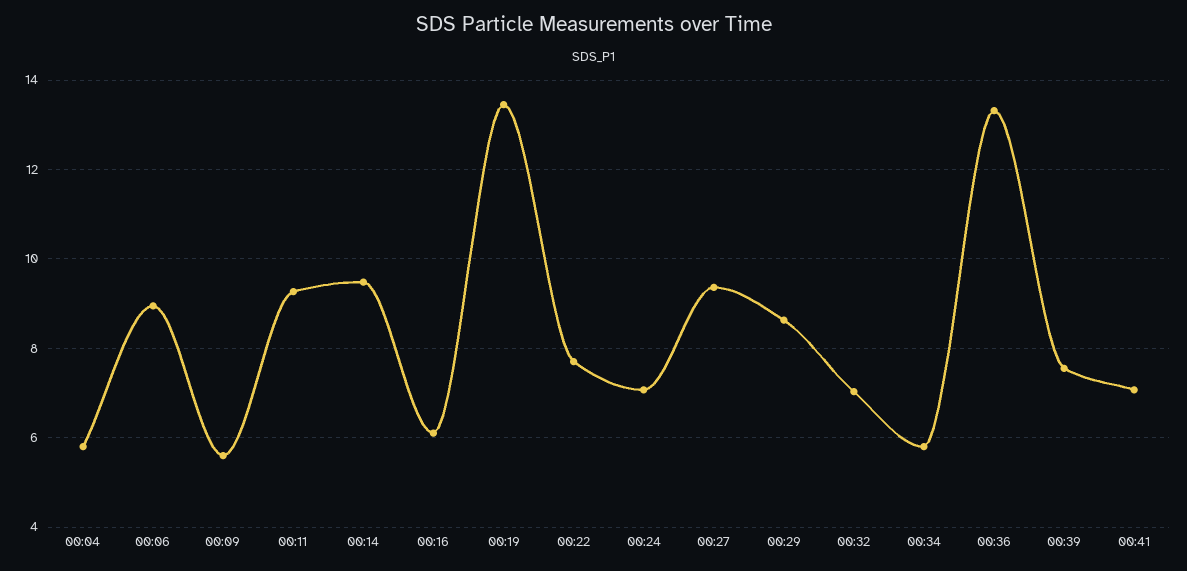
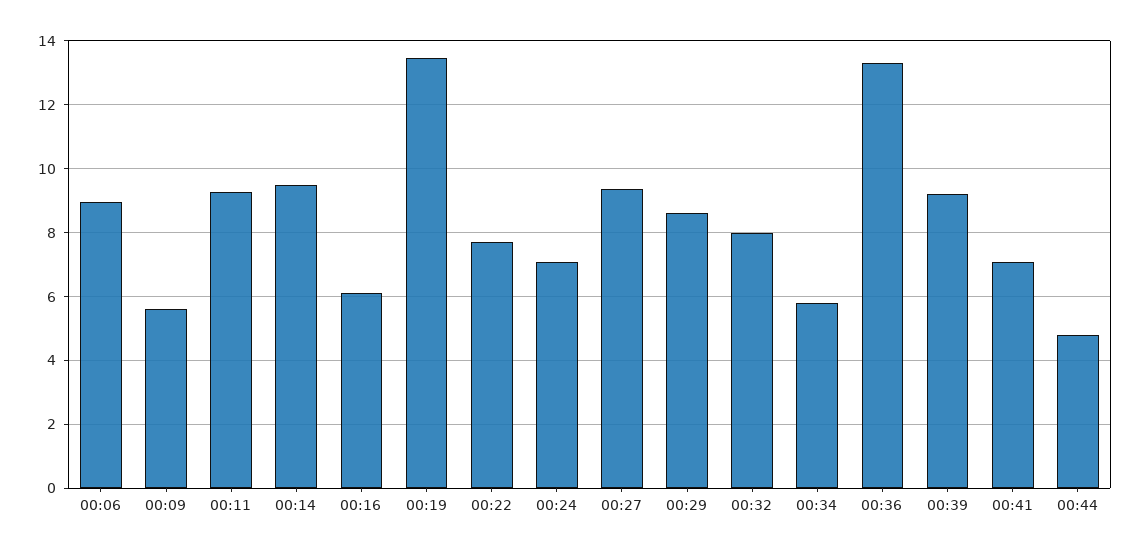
00:04: 5.8 -> none
00:32: 7 -> 8
00:39: 7.6 -> 9.2
00:44: none -> 4.8

